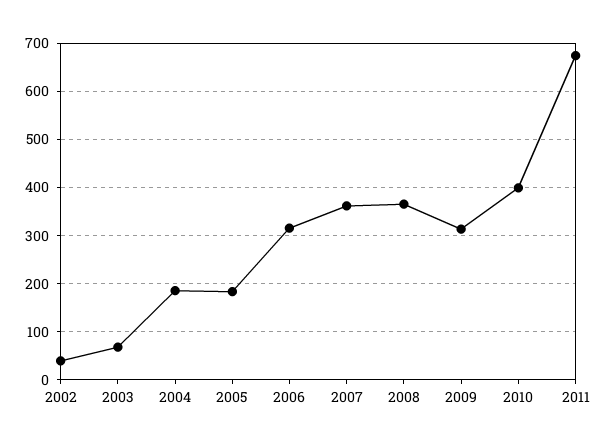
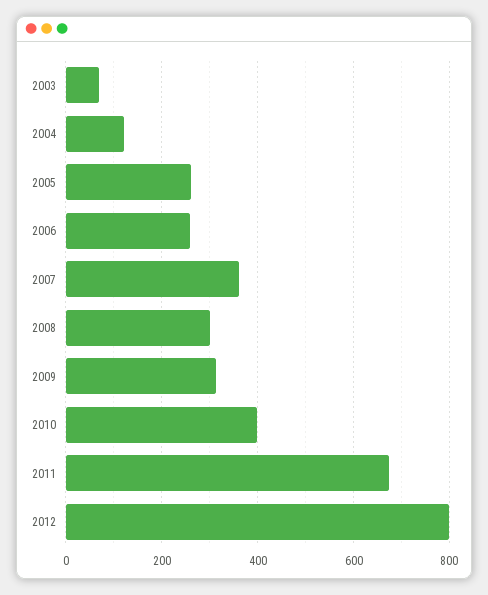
2002: 40 -> none
2004: 180 -> 120
2005: 180 -> 260
2006: 320 -> 260
2008: 360 -> 300
2012: none -> 800

